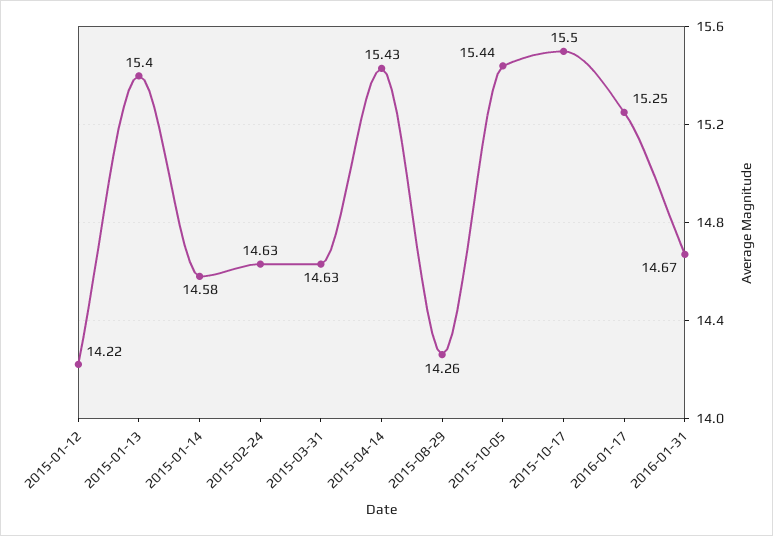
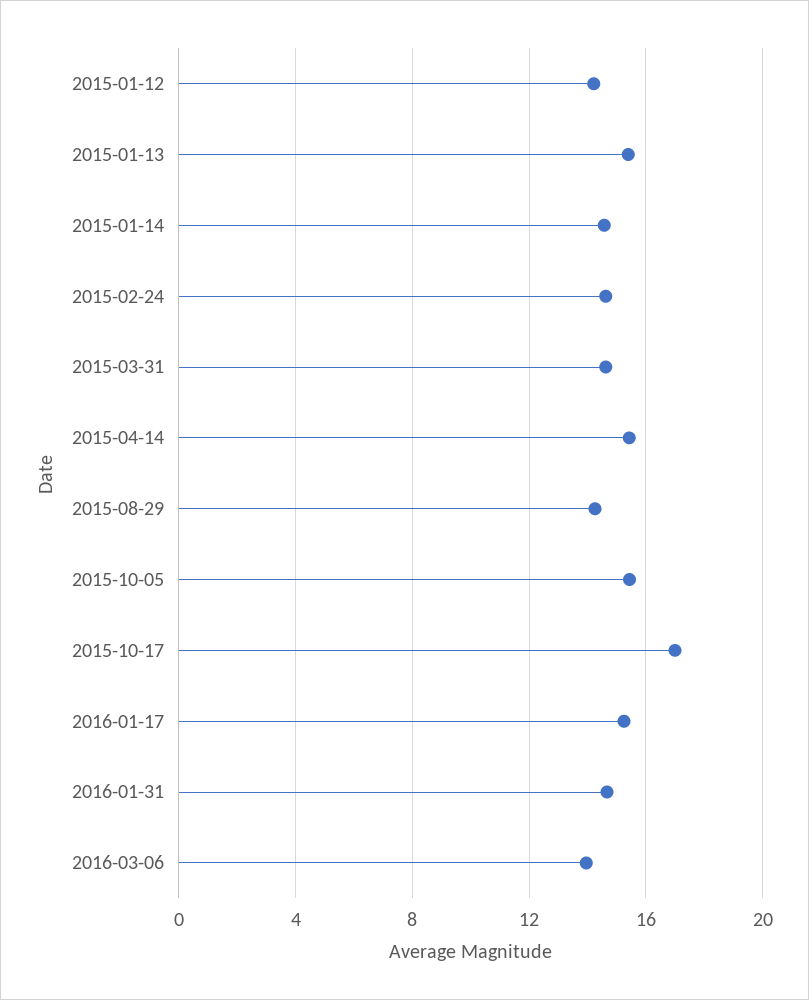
2015-10-17: 15.5 -> 17
2016-03-06: none -> 14

